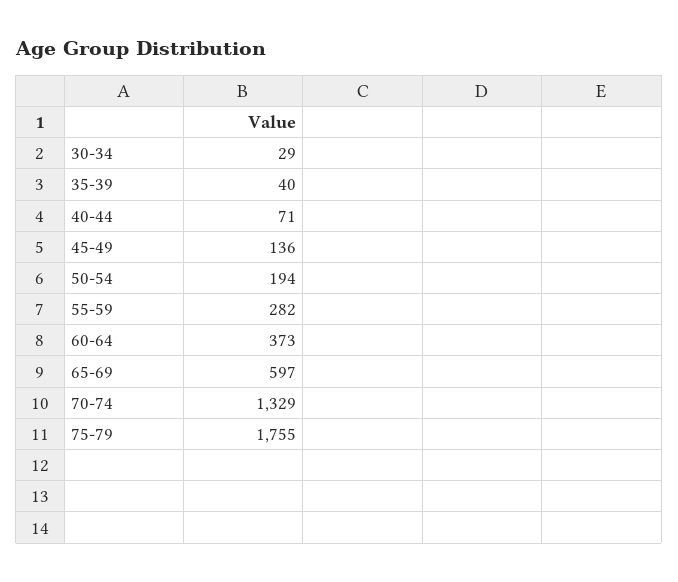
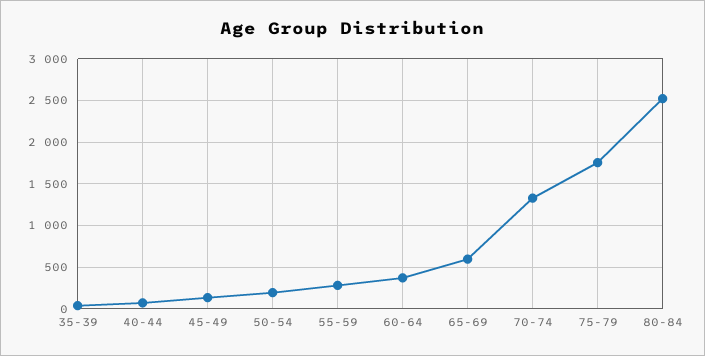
30-34: 29 -> none
80-84: none -> 2500

